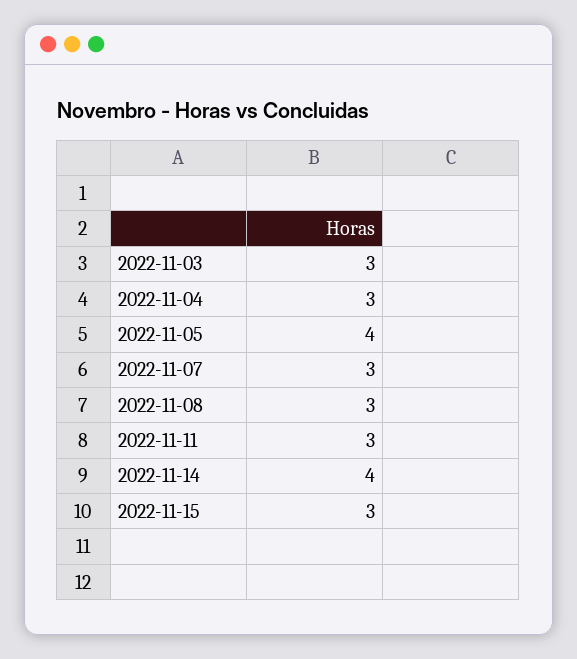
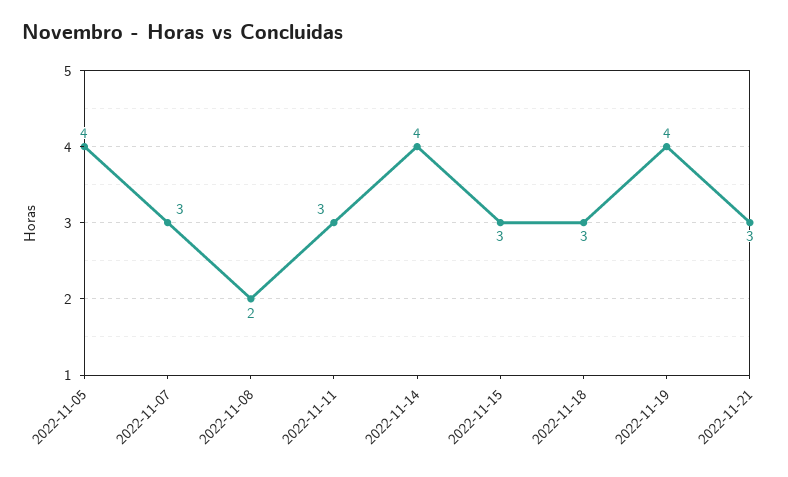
2022-11-03: 3 -> none
2022-11-04: 3 -> none
2022-11-08: 3 -> 2
2022-11-18: none -> 3
2022-11-19: none -> 4
2022-11-21: none -> 3

